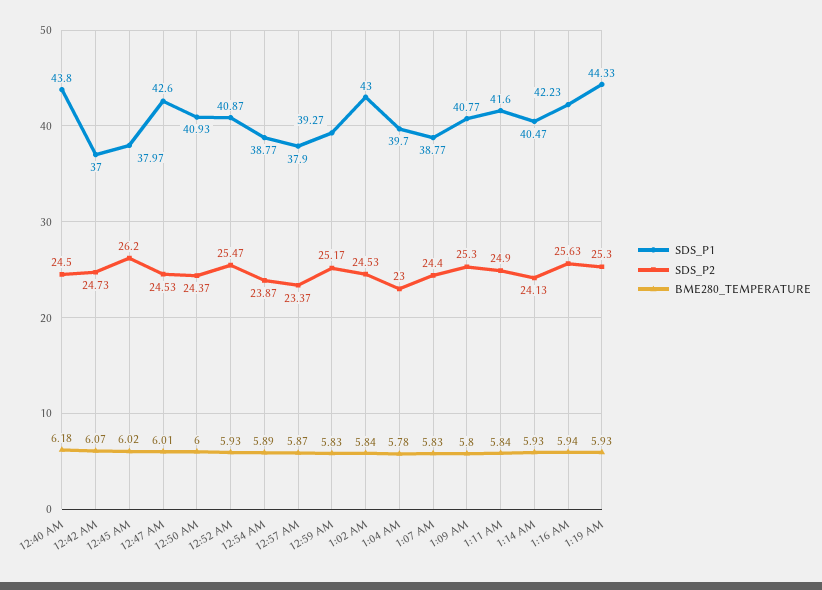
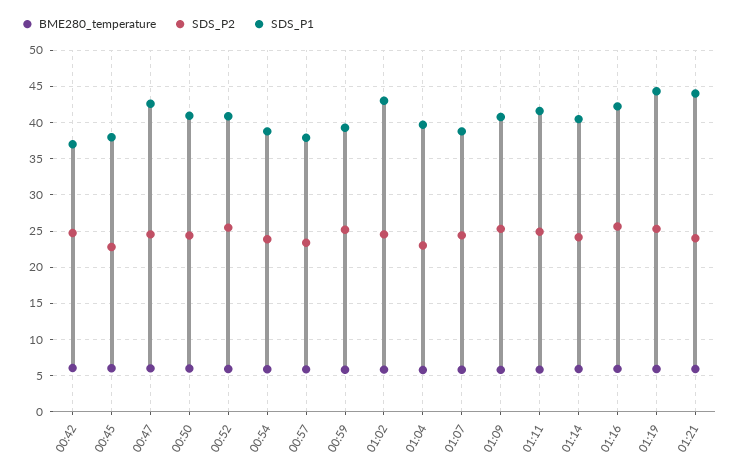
SDS_P1, 12:40 AM: 43.8 -> none
SDS_P2, 12:40 AM: 24.5 -> none
BME280_TEMPERATURE, 12:40 AM: 6.18 -> none
SDS_P2, 12:45 AM: 26.2 -> 23
BME280_TEMPERATURE, 01:21: none -> 6
SDS_P2, 01:21: none -> 24
SDS_P1, 01:21: none -> 44

